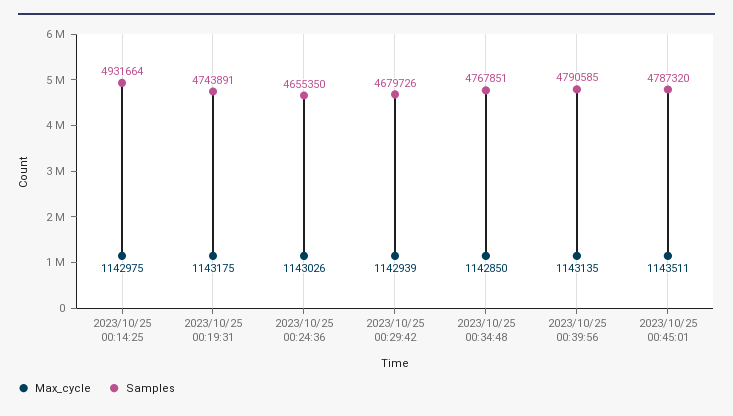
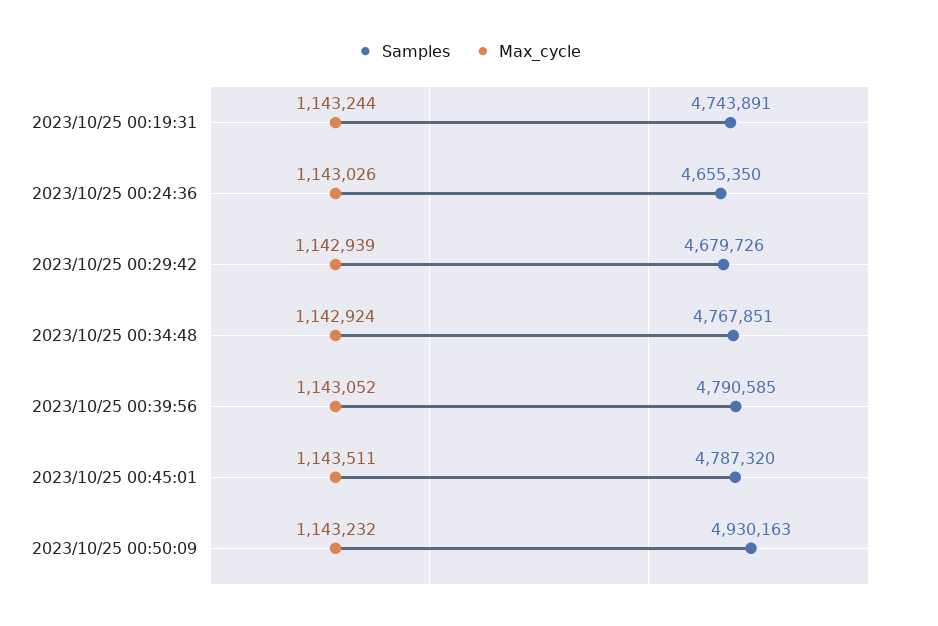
Max_cycle, 2023/10/25 00:14:25: 1142975 -> none
Samples, 2023/10/25 00:14:25: 4931664 -> none
Max_cycle, 2023/10/25 00:19:31: 1143175 -> 1143244
Max_cycle, 2023/10/25 00:34:48: 1142850 -> 1142924
Max_cycle, 2023/10/25 00:39:56: 1143135 -> 1143052
Samples, 2023/10/25 00:50:09: none -> 4930163
Max_cycle, 2023/10/25 00:50:09: none -> 1143232

